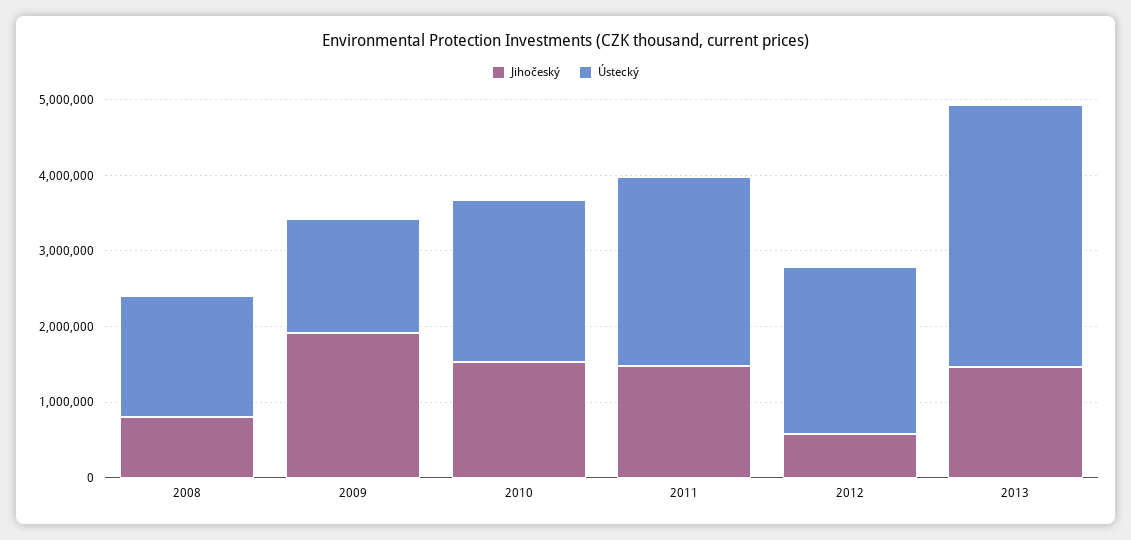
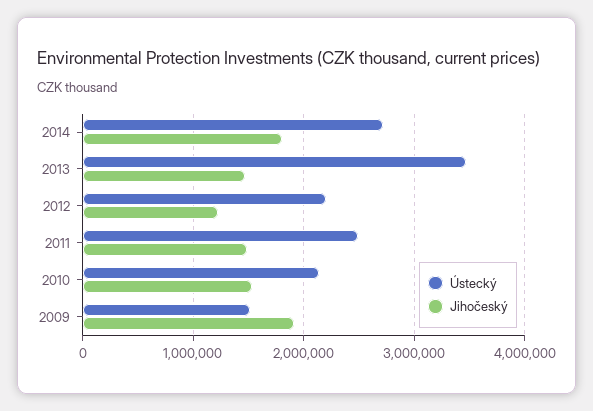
Jihočeský, 2008: 800000 -> none
Ústecký, 2008: 1600000 -> none
Jihočeský, 2012: 600000 -> 1200000
Ústecký, 2014: none -> 2700000
Jihočeský, 2014: none -> 1800000

